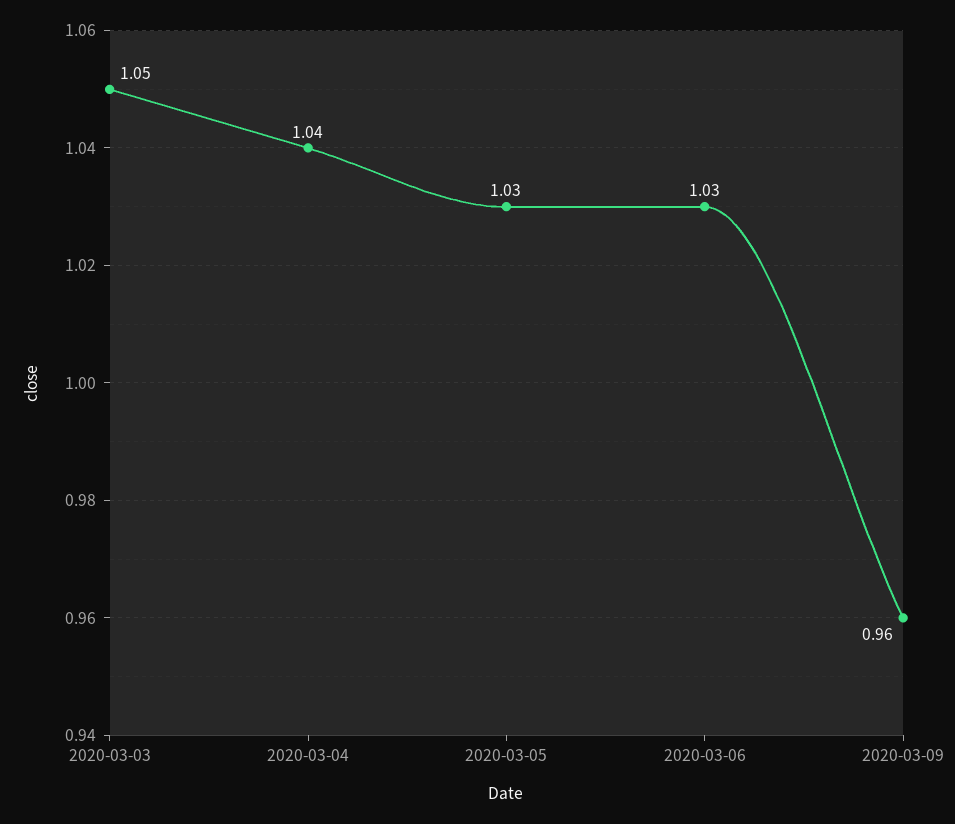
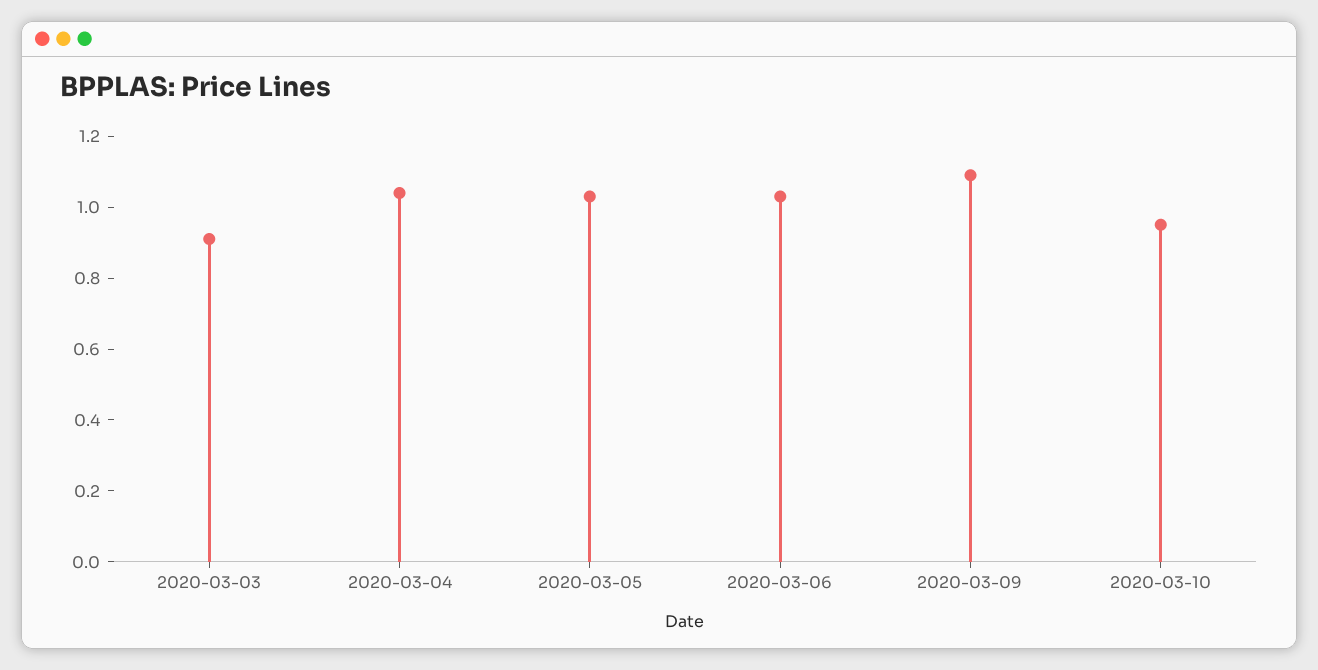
2020-03-03: 1.05 -> 0.9
2020-03-09: 0.96 -> 1.1
2020-03-10: none -> 0.95

